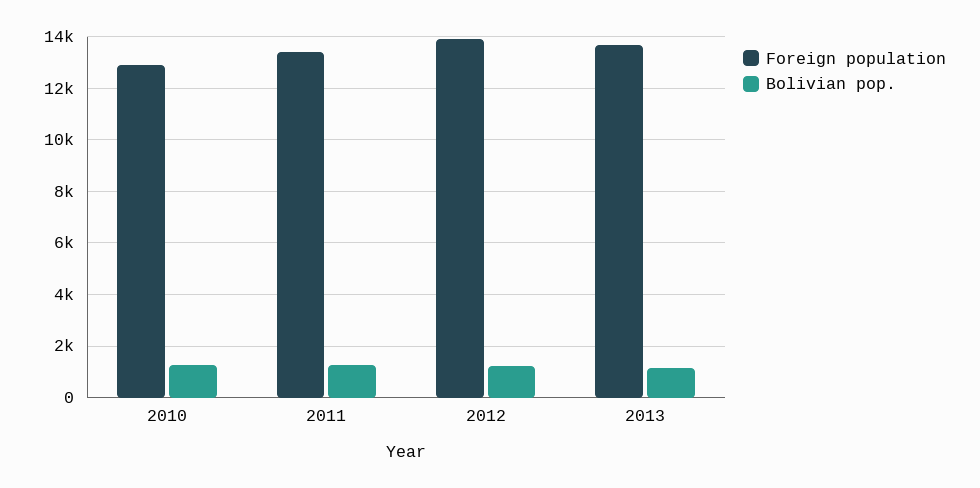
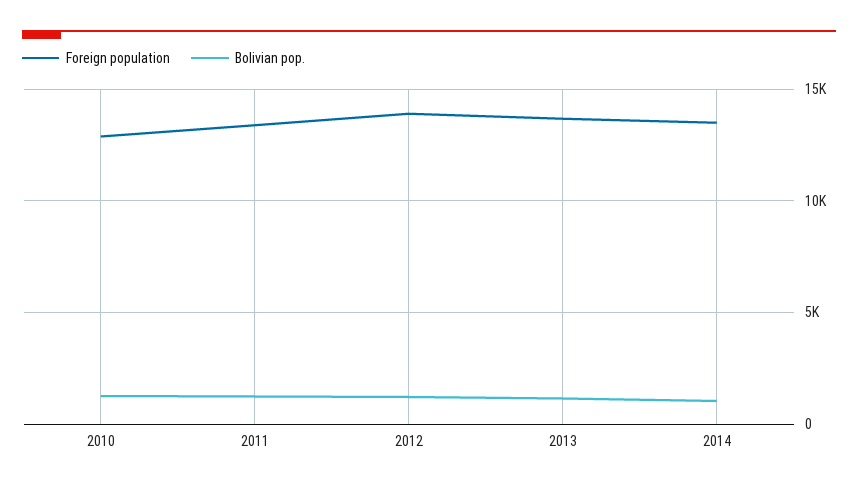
Foreign population, 2014: none -> 13500
Bolivian pop., 2014: none -> 1000

